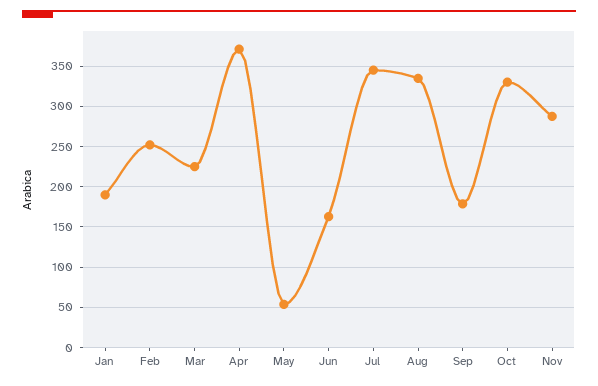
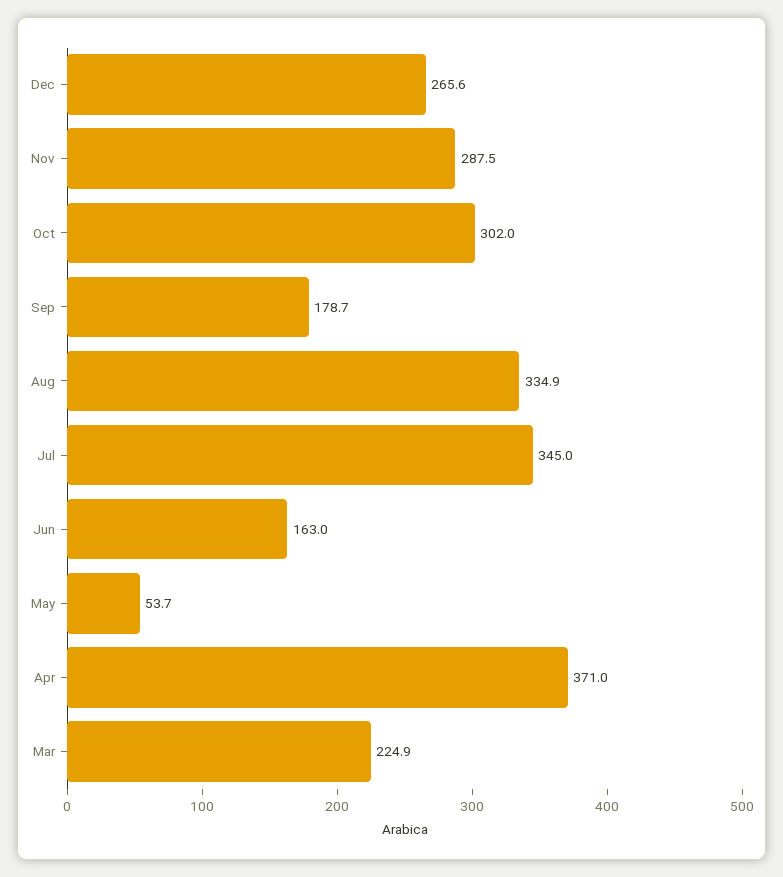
Jan: 190 -> none
Feb: 250 -> none
Oct: 330 -> 302
Dec: none -> 265.6

